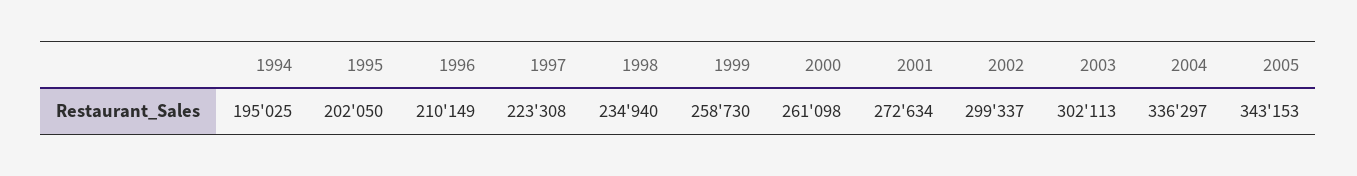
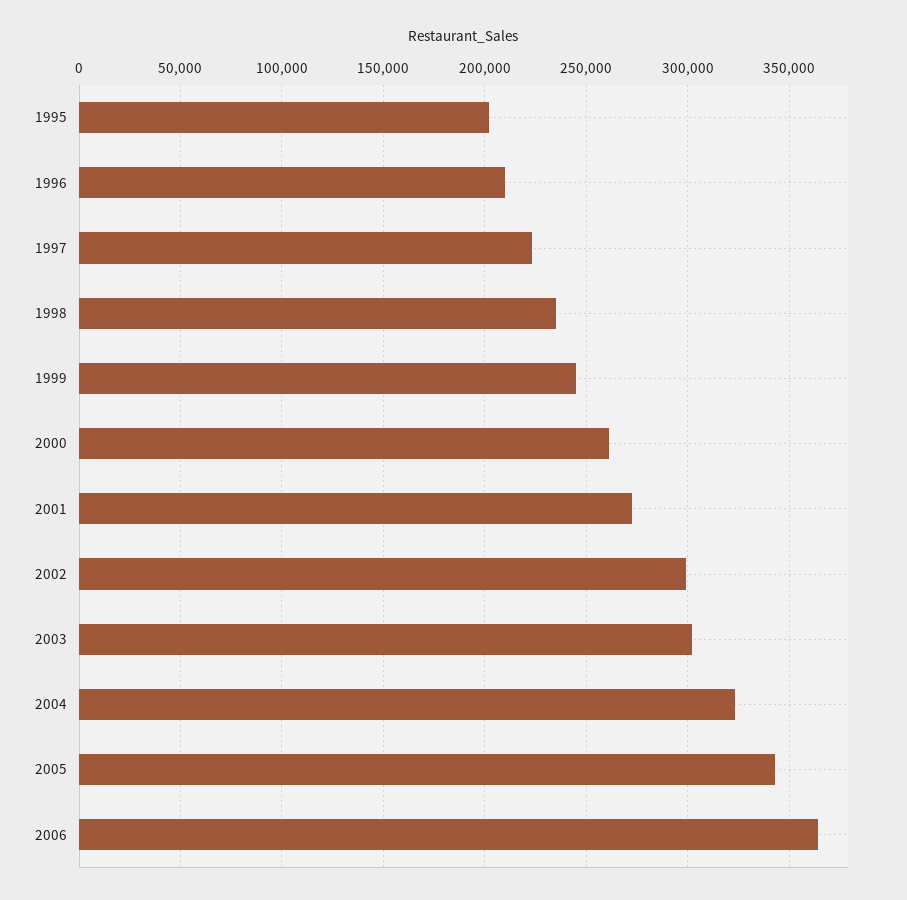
1994: 195025 -> none
1999: 258730 -> 245000
2004: 336297 -> 325000
2006: none -> 365000

